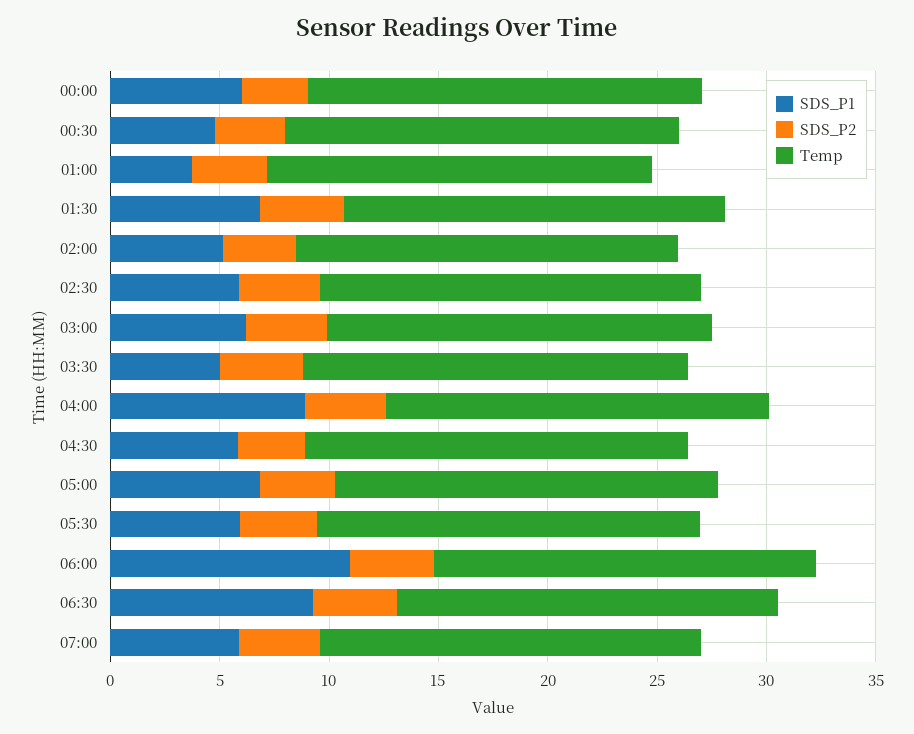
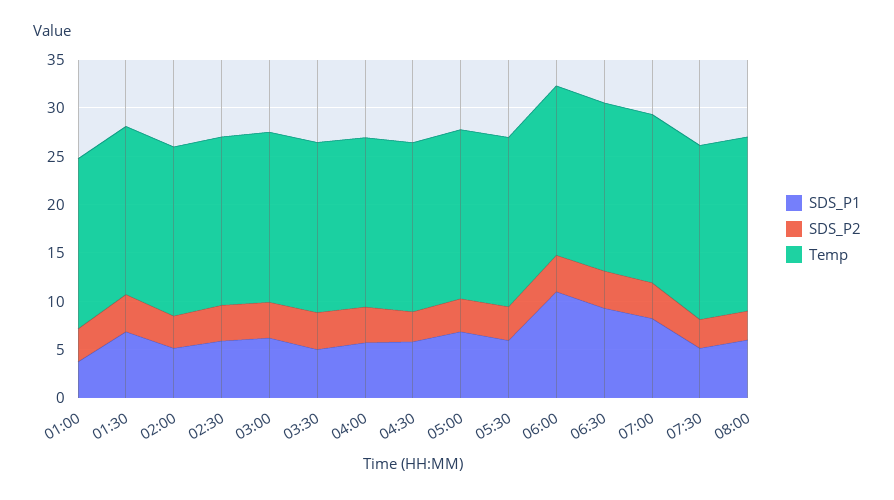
SDS_P1, 00:00: 6 -> none
SDS_P2, 00:00: 3 -> none
Temp, 00:00: 18 -> none
SDS_P1, 00:30: 5 -> none
SDS_P2, 00:30: 3 -> none
Temp, 00:30: 18 -> none
SDS_P1, 04:00: 9 -> 6
SDS_P1, 07:00: 6 -> 8
SDS_P1, 07:30: none -> 5
SDS_P2, 07:30: none -> 3
Temp, 07:30: none -> 18
SDS_P1, 08:00: none -> 6
SDS_P2, 08:00: none -> 3
Temp, 08:00: none -> 18

